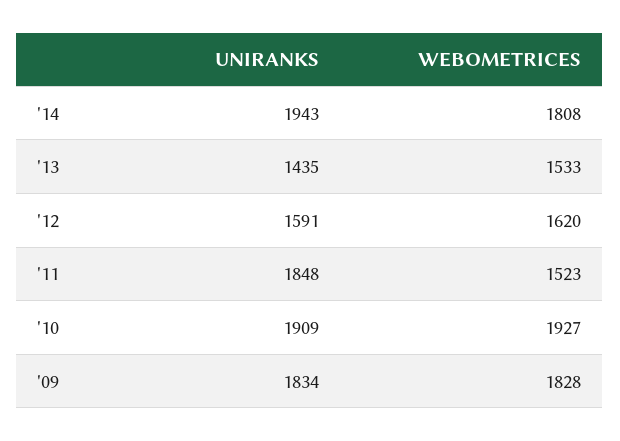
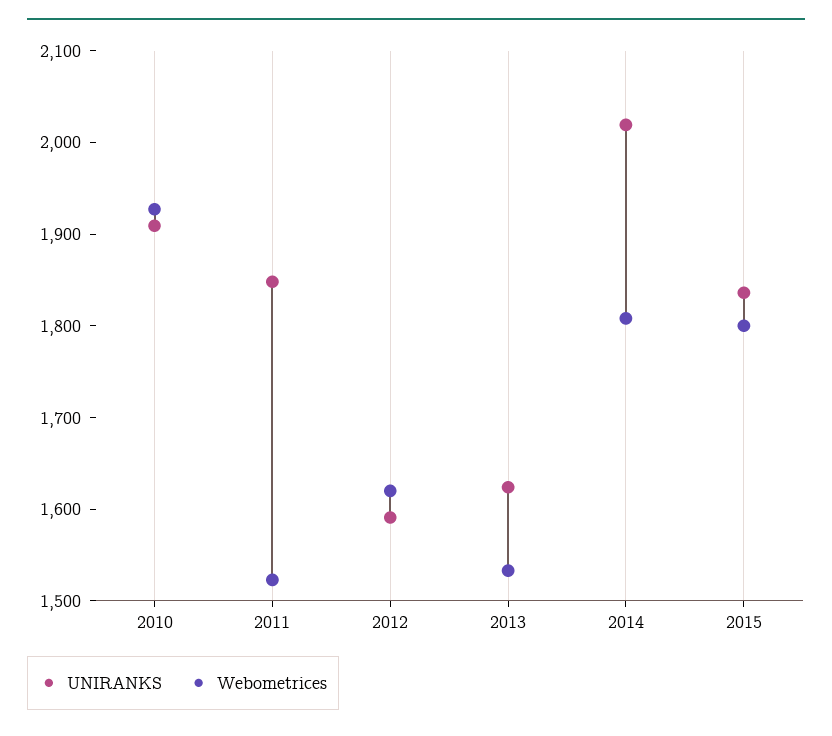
UNIRANKS, '14: 1943 -> 2020
UNIRANKS, '13: 1435 -> 1620
UNIRANKS, '09: 1834 -> none
WEBOMETRICES, '09: 1828 -> none
UNIRANKS, 2015: none -> 1840
WEBOMETRICES, 2015: none -> 1800

